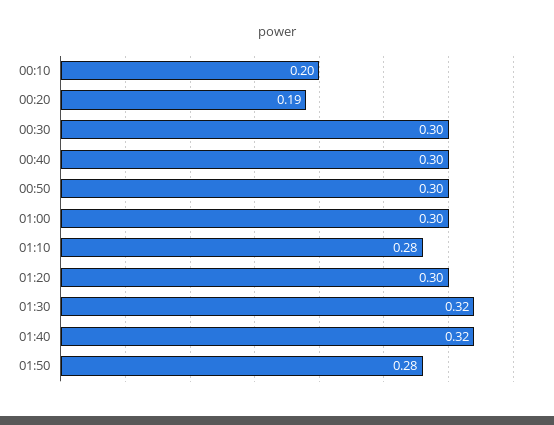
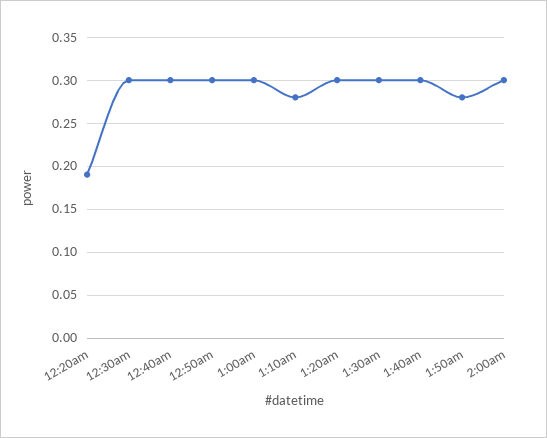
00:10: 0.2 -> none
01:30: 0.32 -> 0.3
01:40: 0.32 -> 0.3
2:00am: none -> 0.3

